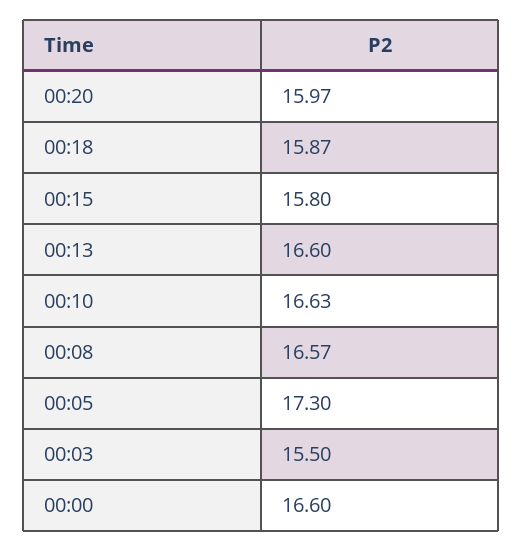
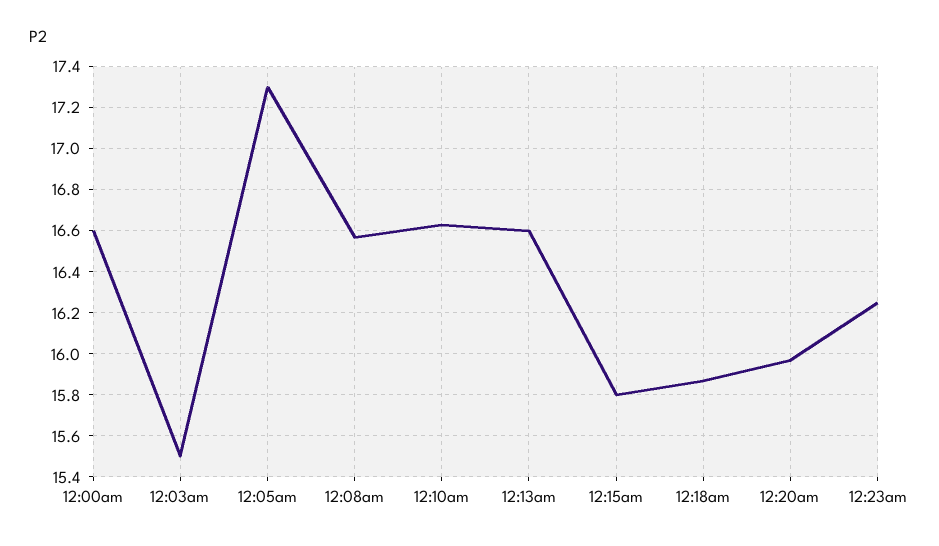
12:23am: none -> 16.25

